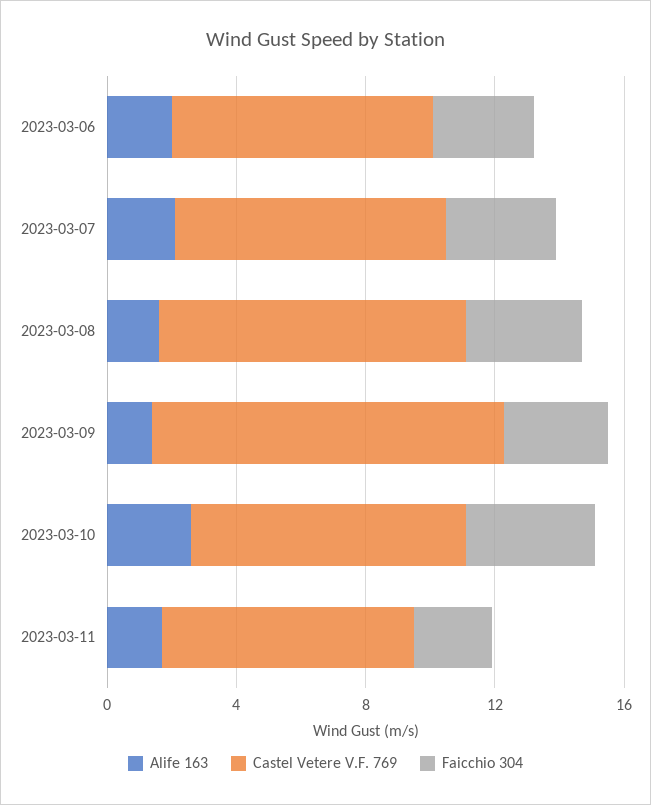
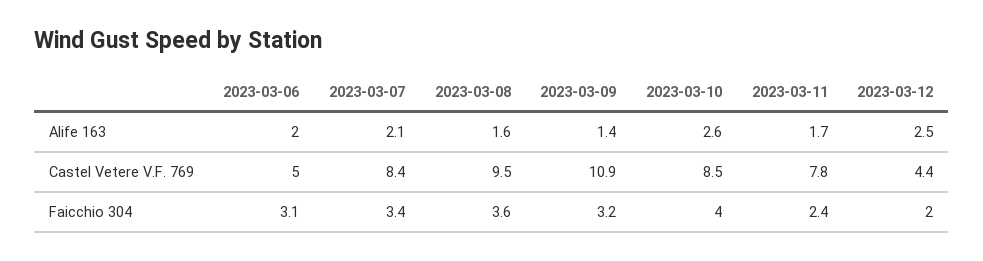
Castel Vetere V.F. 769, 2023-03-06: 8 -> 5
Alife 163, 2023-03-12: none -> 2.5
Castel Vetere V.F. 769, 2023-03-12: none -> 4.4
Faicchio 304, 2023-03-12: none -> 2

